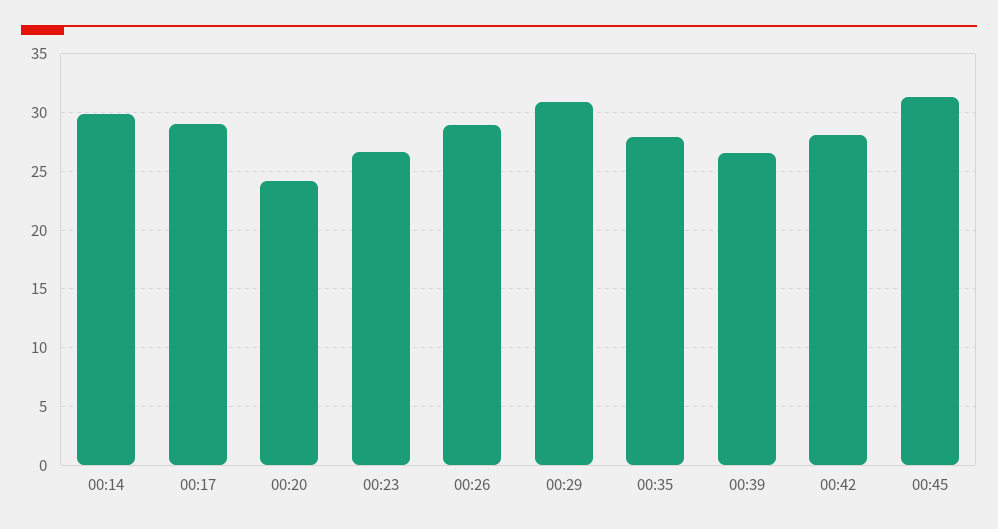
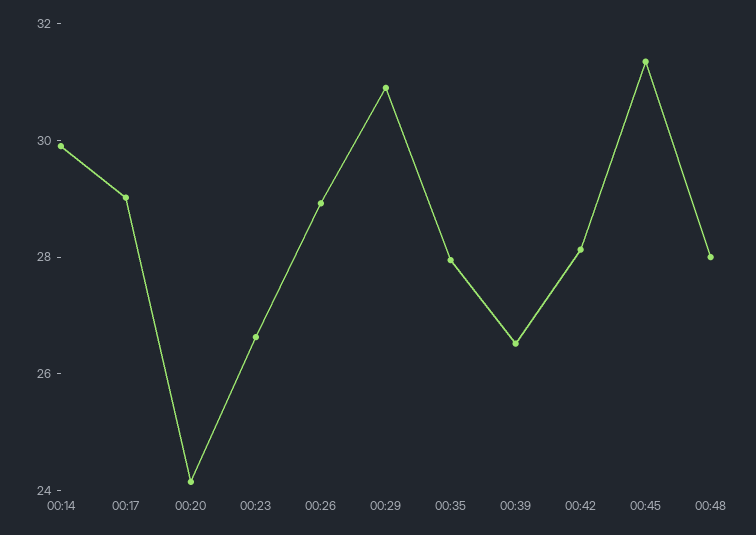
00:48: none -> 28

